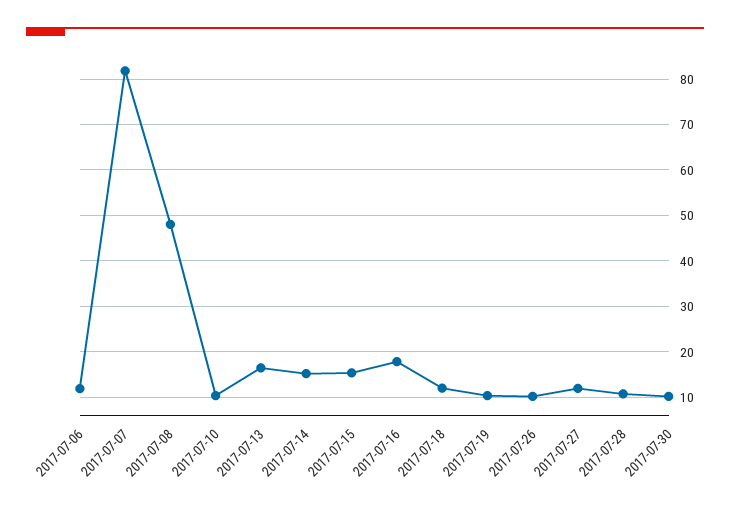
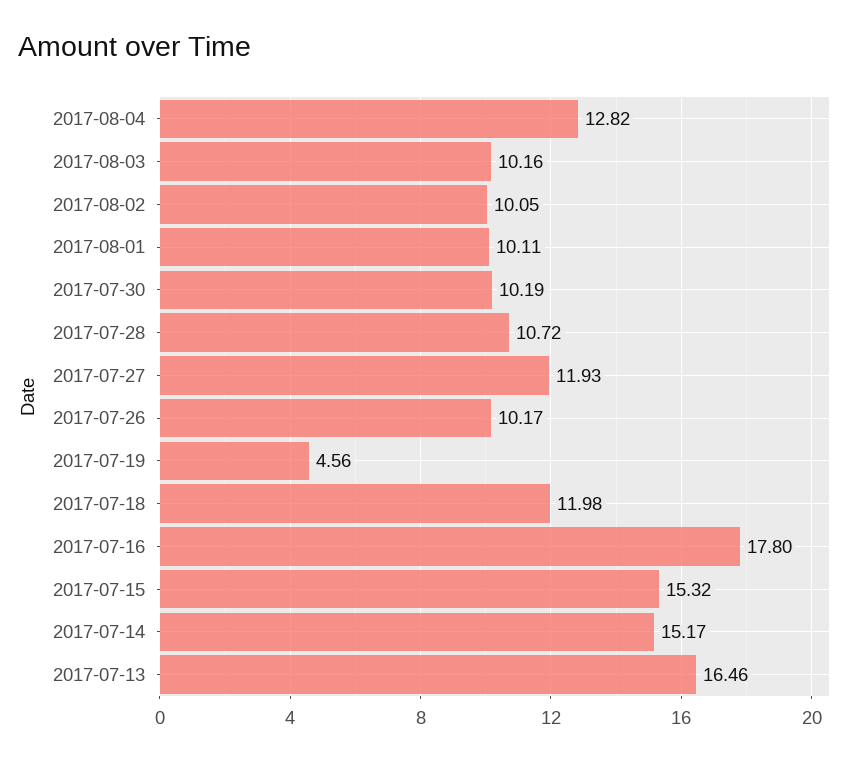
2017-07-06: 12 -> none
2017-07-07: 82 -> none
2017-07-08: 48 -> none
2017-07-10: 10 -> none
2017-07-19: 10 -> 4.56
2017-08-04: none -> 12.82
2017-08-03: none -> 10.16
2017-08-02: none -> 10.05
2017-08-01: none -> 10.11

